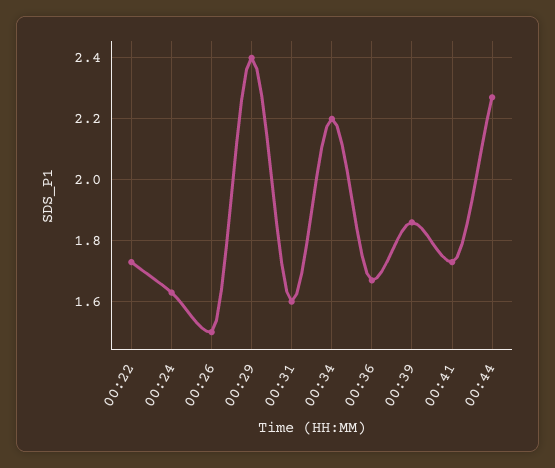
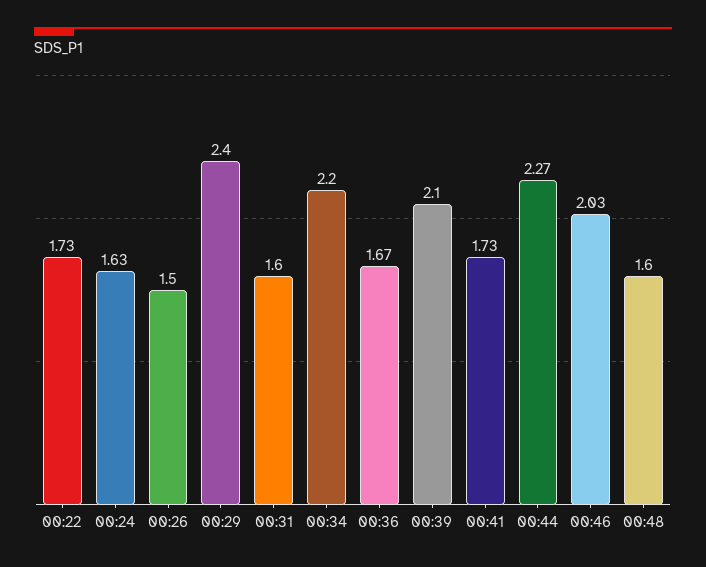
00:39: 1.85 -> 2.1
00:46: none -> 2.03
00:48: none -> 1.6

